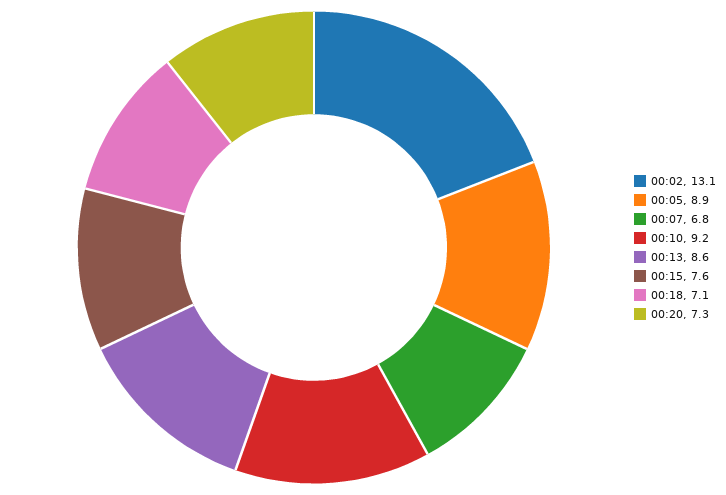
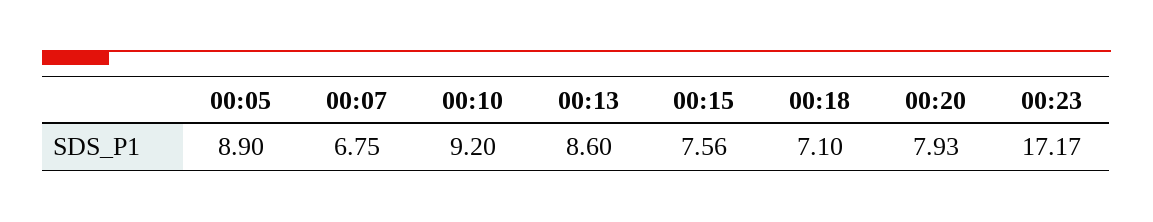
00:02: 13.1 -> none
00:20: 7.3 -> 7.93
00:23: none -> 17.17

